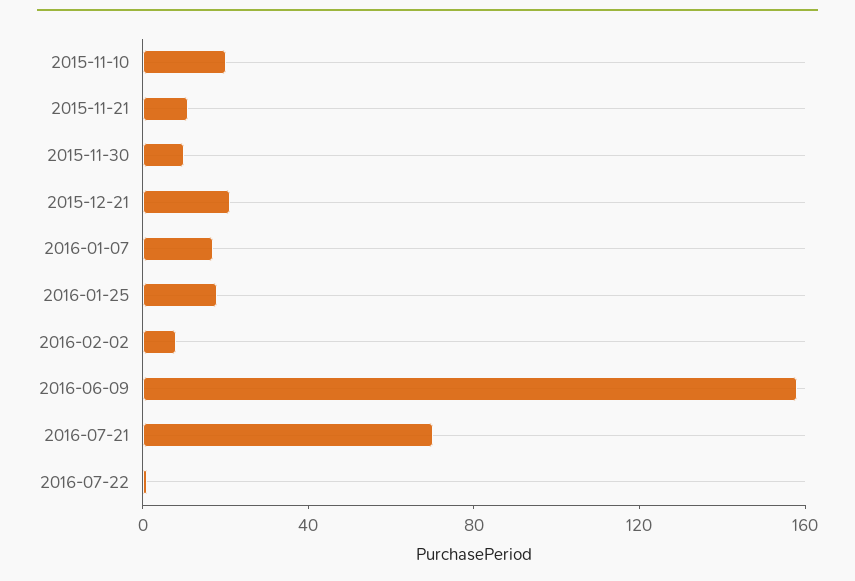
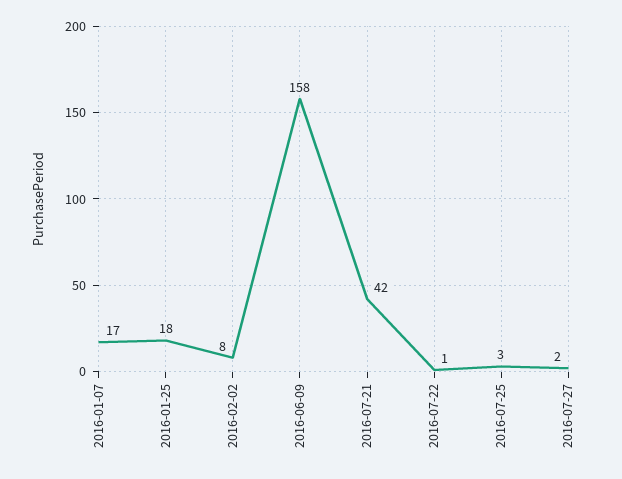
2015-11-10: 20 -> none
2015-11-21: 10 -> none
2015-11-30: 10 -> none
2015-12-21: 20 -> none
2016-07-21: 70 -> 42
2016-07-25: none -> 3
2016-07-27: none -> 2

